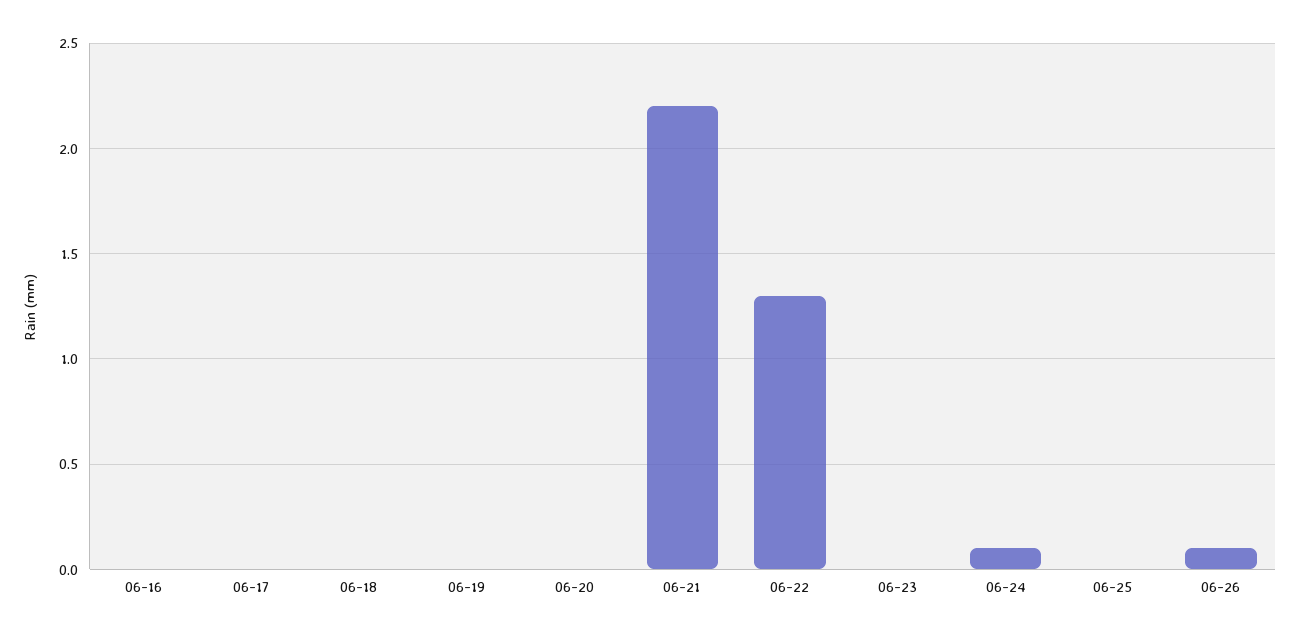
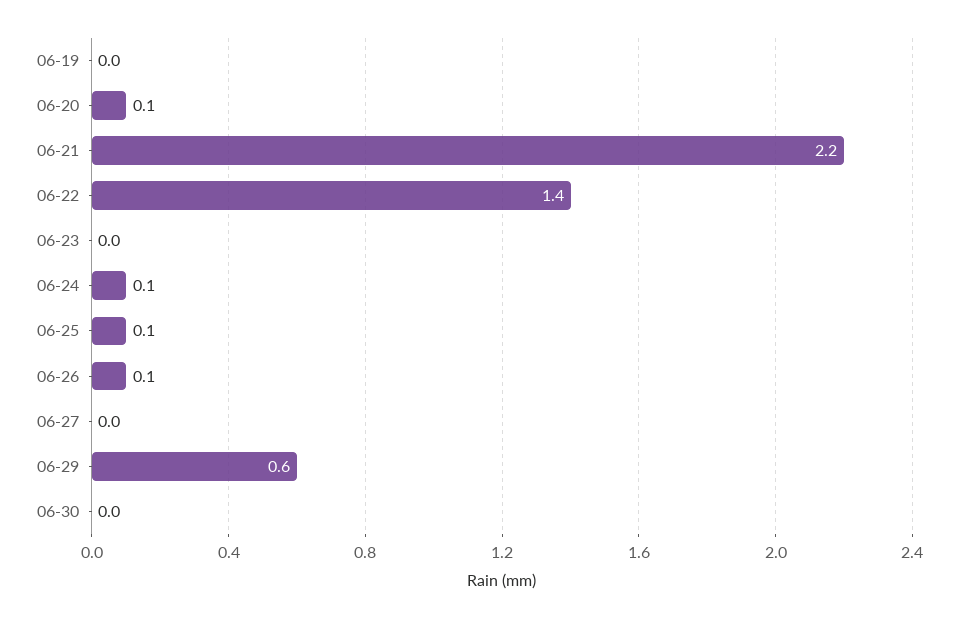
06-16: 0 -> none
06-17: 0 -> none
06-18: 0 -> none
06-20: 0 -> 0.1
06-22: 1.3 -> 1.4
06-25: 0 -> 0.1
06-27: none -> 0
06-29: none -> 0.6
06-30: none -> 0

